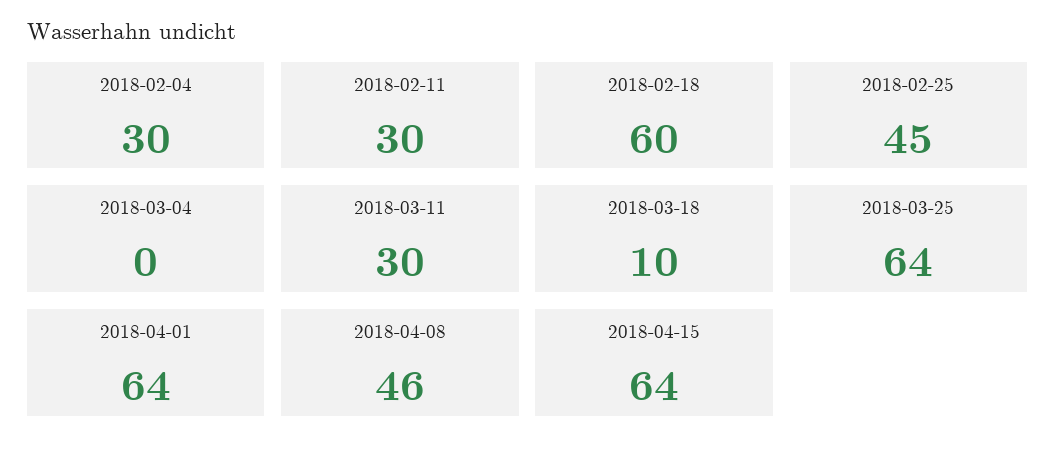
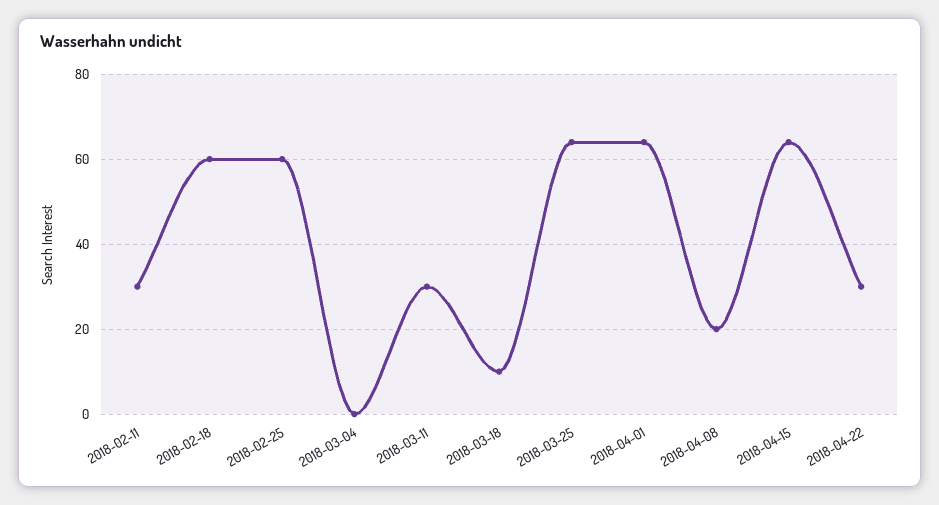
2018-02-04: 30 -> none
2018-02-25: 45 -> 60
2018-04-08: 46 -> 20
2018-04-22: none -> 30

